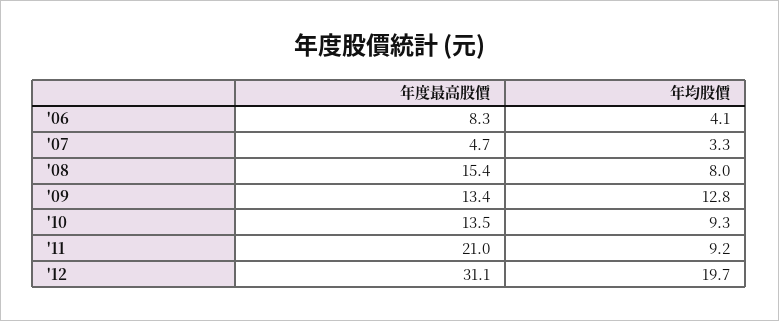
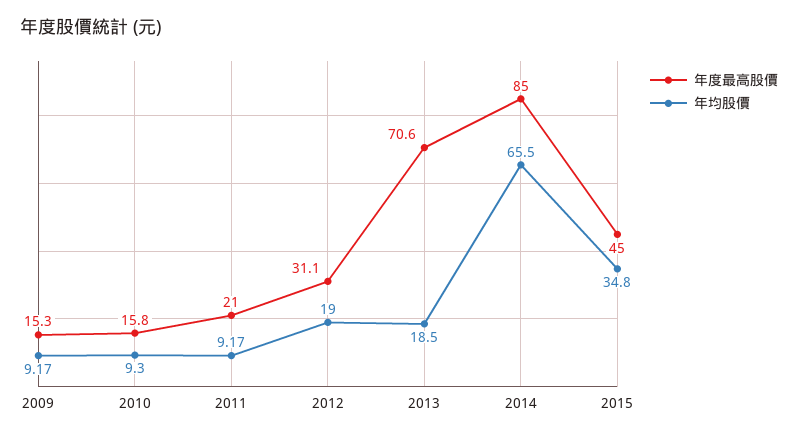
年度最高股價, '06: 8.3 -> none
年均股價, '06: 4.1 -> none
年度最高股價, '07: 4.7 -> none
年均股價, '07: 3.3 -> none
年度最高股價, '08: 15.4 -> none
年均股價, '08: 8 -> none
年度最高股價, '09: 13.4 -> 15.3
年均股價, '09: 12.8 -> 9.17
年度最高股價, '10: 13.5 -> 15.8
年均股價, '12: 19.7 -> 19
年度最高股價, 2013: none -> 70.6
年均股價, 2013: none -> 18.5
年度最高股價, 2014: none -> 85
年均股價, 2014: none -> 65.5
年度最高股價, 2015: none -> 45
年均股價, 2015: none -> 34.8

